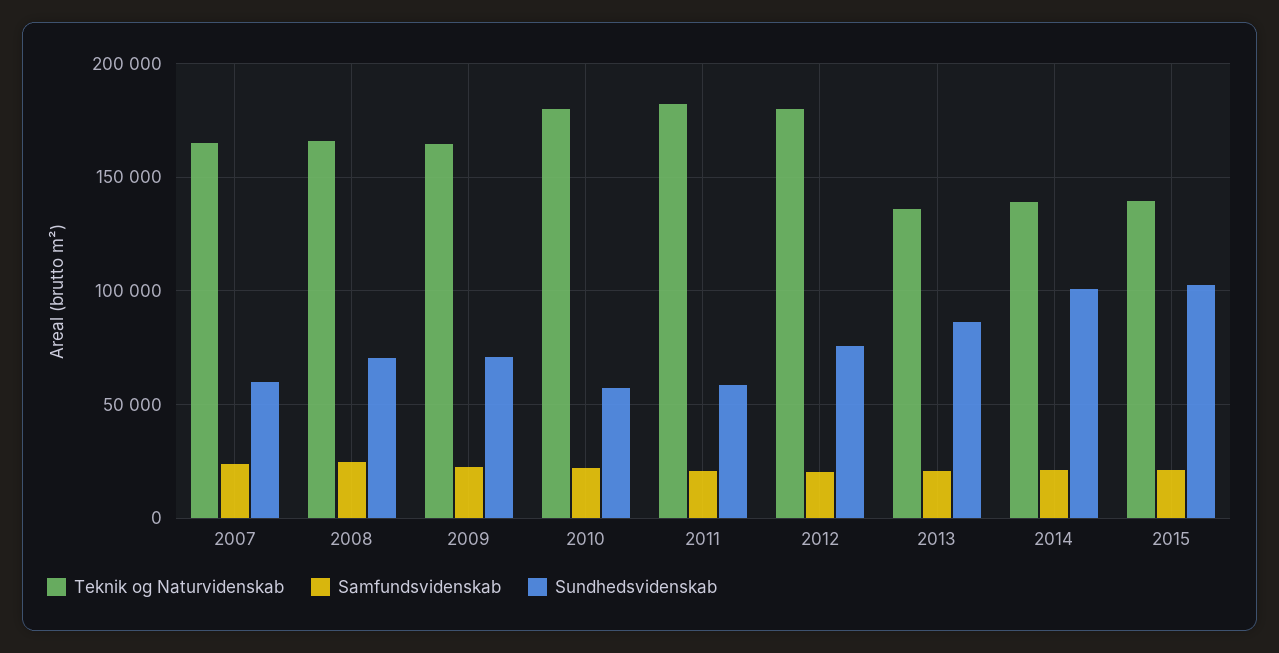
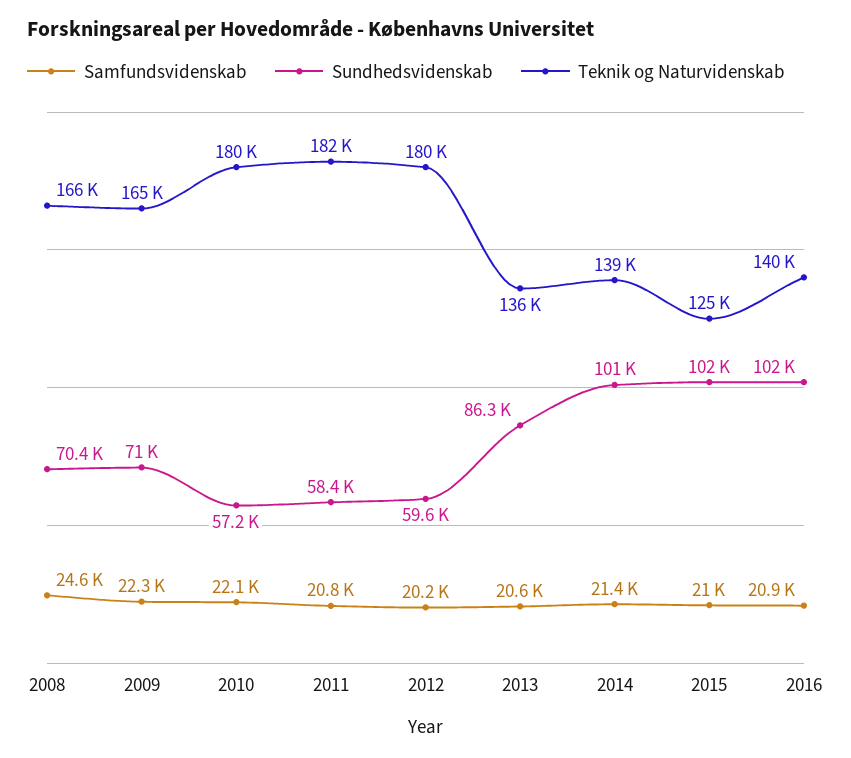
Teknik og Naturvidenskab, 2007: 165000 -> none
Samfundsvidenskab, 2007: 25000 -> none
Sundhedsvidenskab, 2007: 60000 -> none
Sundhedsvidenskab, 2012: 75000 -> 59600
Teknik og Naturvidenskab, 2015: 140000 -> 125000
Samfundsvidenskab, 2016: none -> 20900
Sundhedsvidenskab, 2016: none -> 102000
Teknik og Naturvidenskab, 2016: none -> 140000

